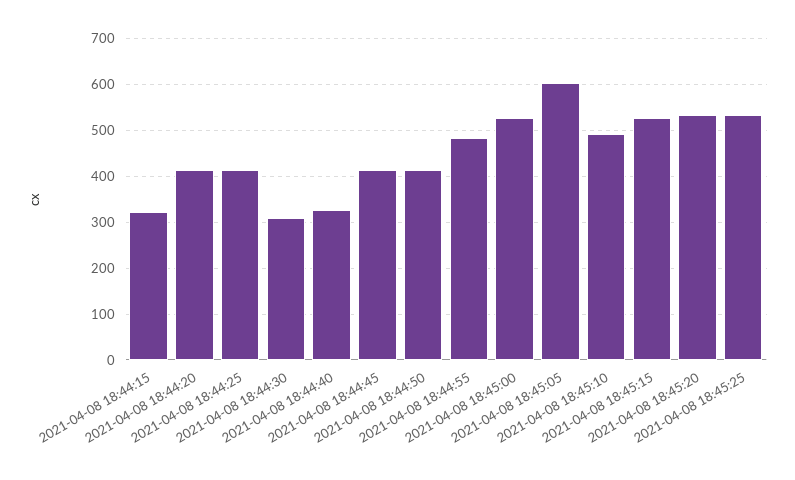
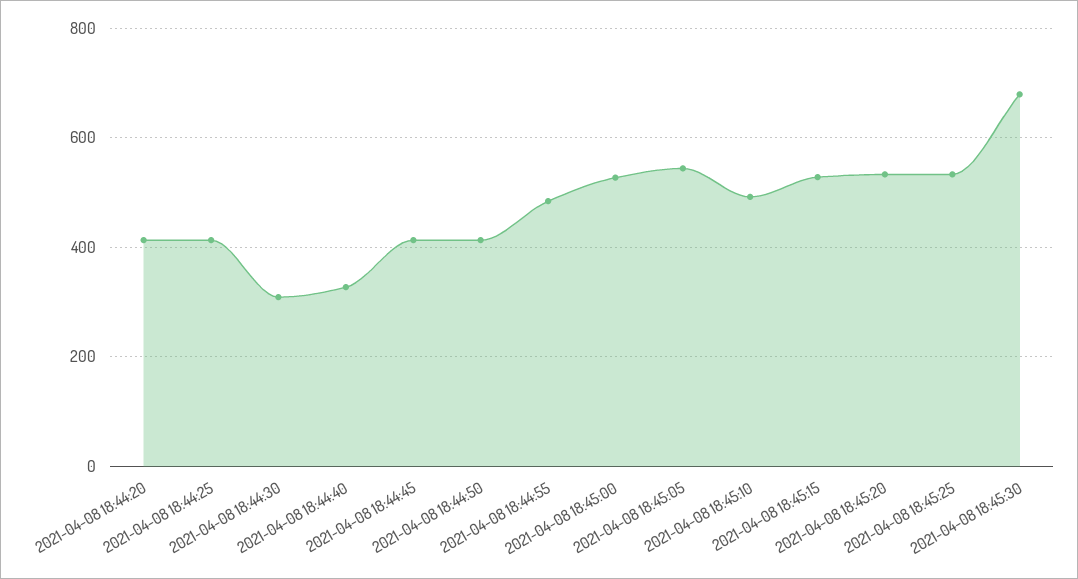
2021-04-08 18:44:15: 320 -> none
2021-04-08 18:45:05: 600 -> 540
2021-04-08 18:45:30: none -> 680

